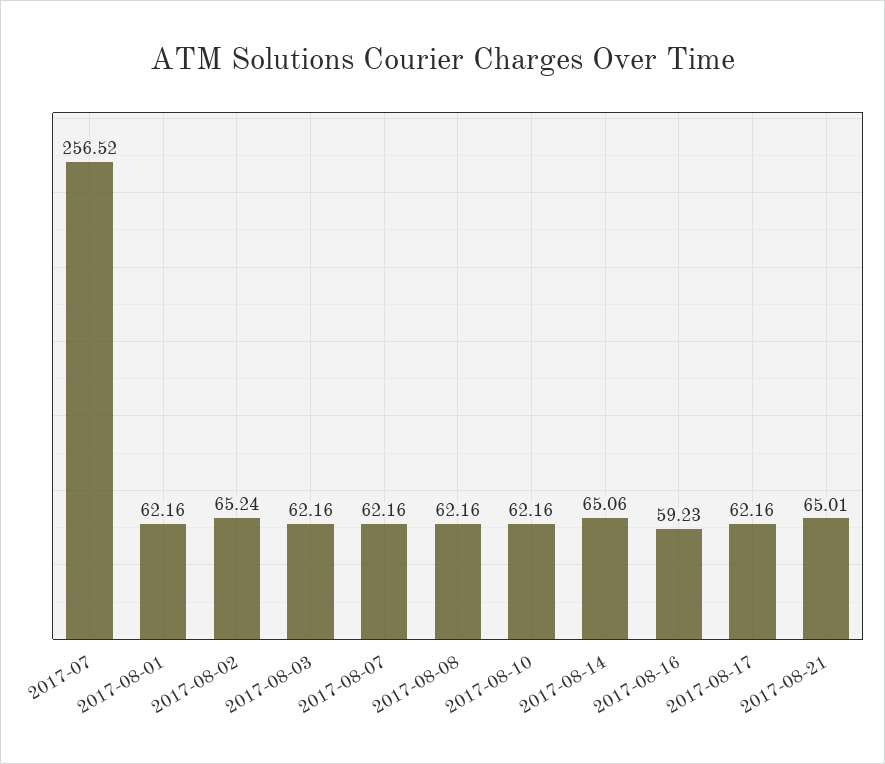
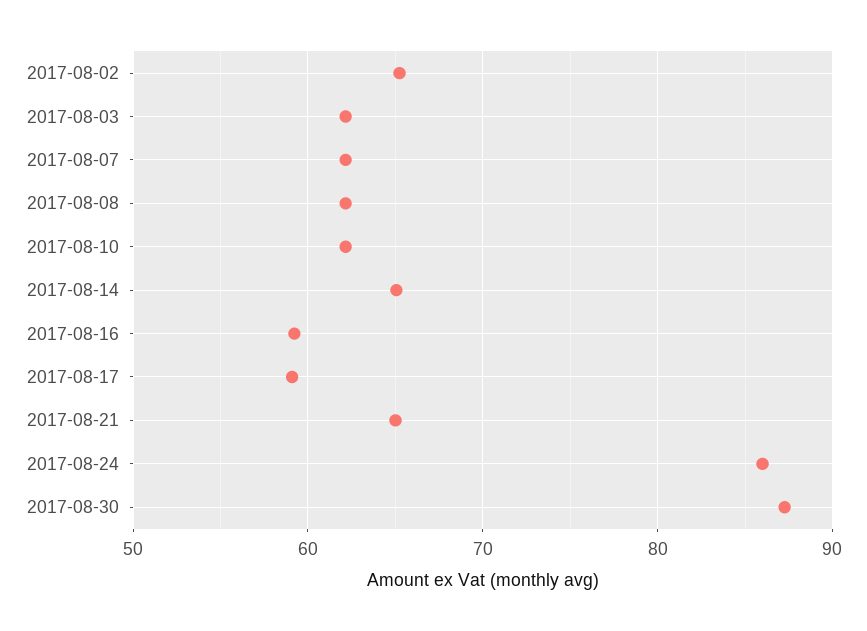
2017-07: 256.52 -> none
2017-08-01: 62.16 -> none
2017-08-17: 62.16 -> 59
2017-08-24: none -> 86
2017-08-30: none -> 87

